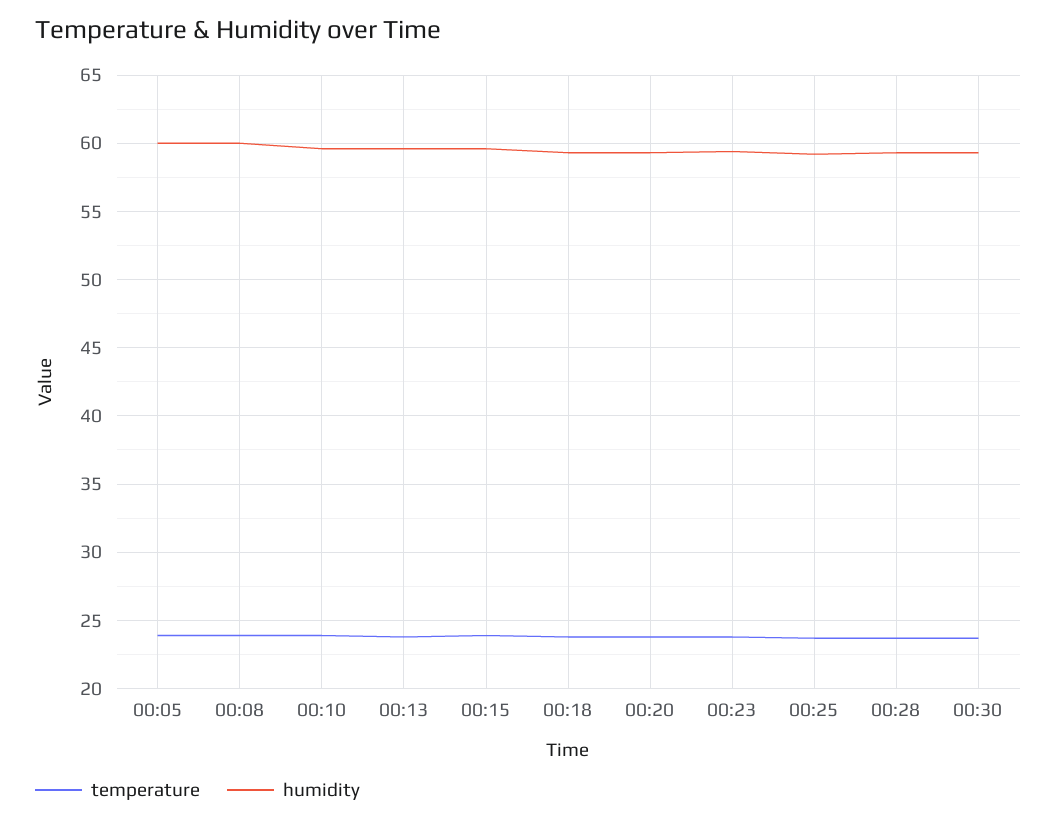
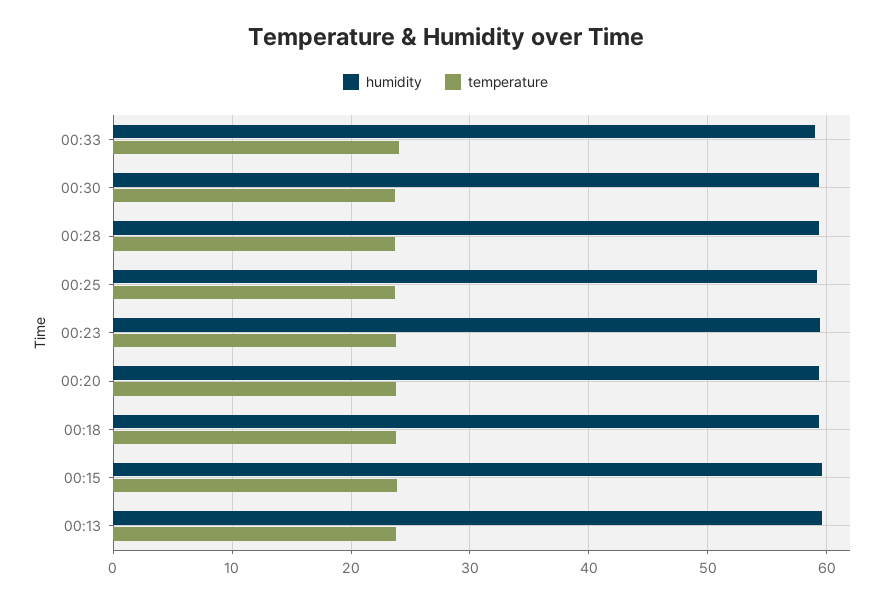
temperature, 00:05: 24 -> none
humidity, 00:05: 60 -> none
temperature, 00:08: 24 -> none
humidity, 00:08: 60 -> none
temperature, 00:10: 24 -> none
humidity, 00:10: 59.5 -> none
humidity, 00:33: none -> 59
temperature, 00:33: none -> 24

